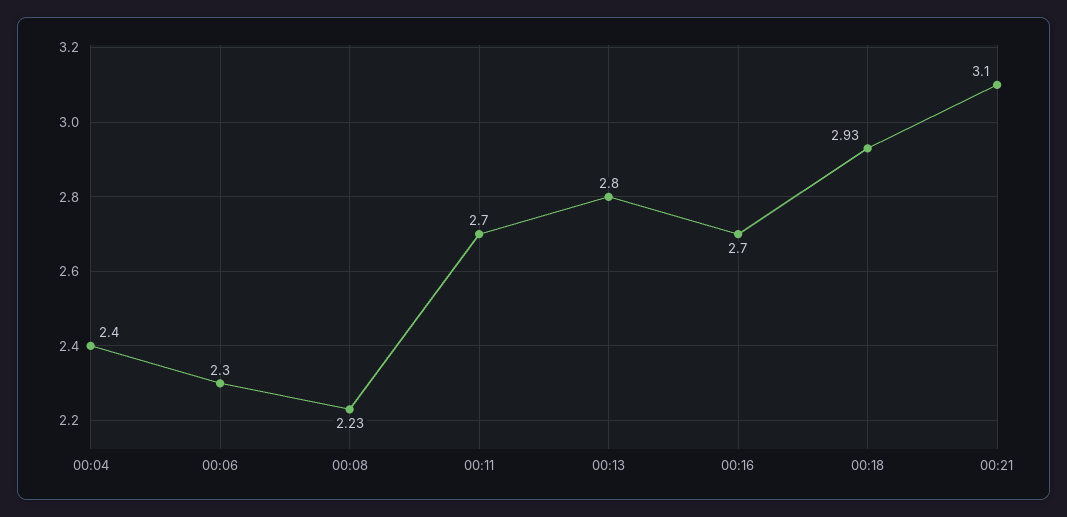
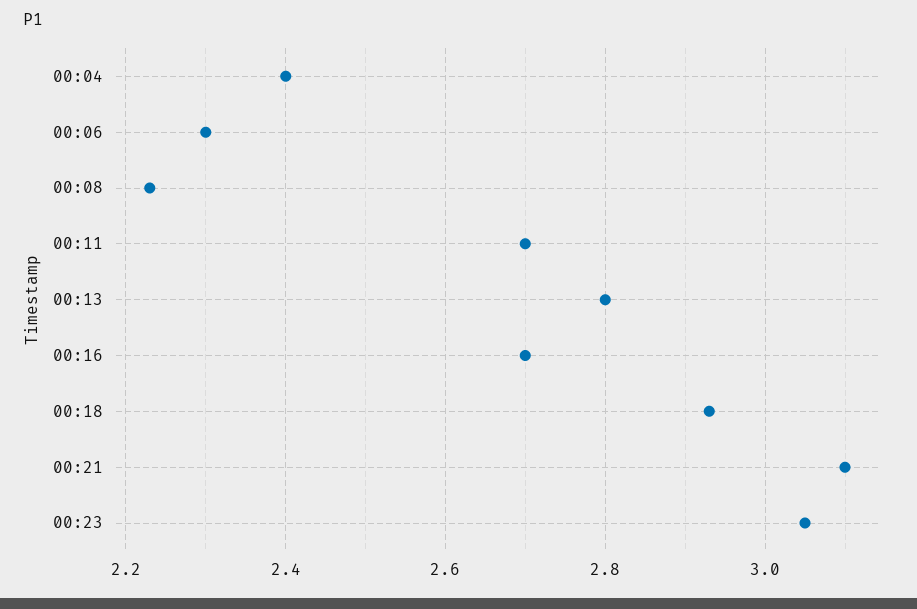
00:23: none -> 3.05

